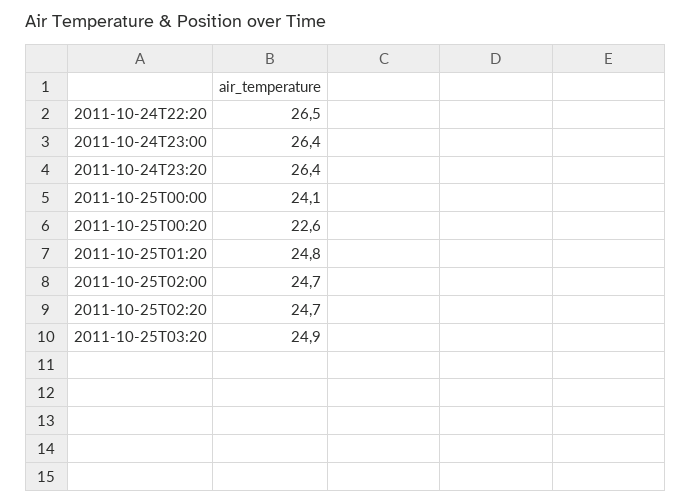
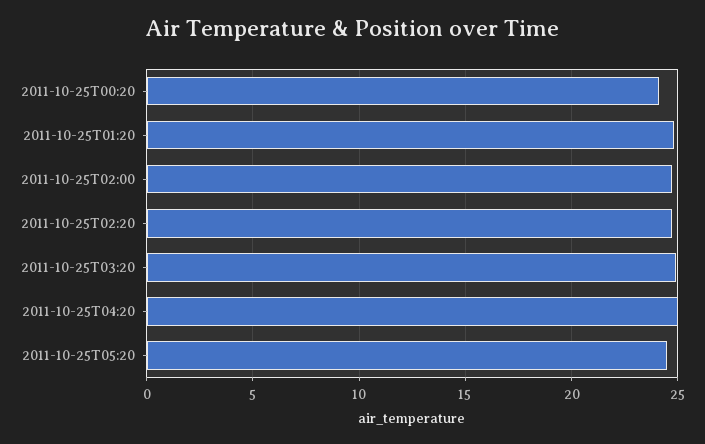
2011-10-24T22:20: 26.5 -> none
2011-10-24T23:00: 26.4 -> none
2011-10-24T23:20: 26.4 -> none
2011-10-25T00:00: 24.1 -> none
2011-10-25T00:20: 22.6 -> 24
2011-10-25T04:20: none -> 25
2011-10-25T05:20: none -> 24.5

